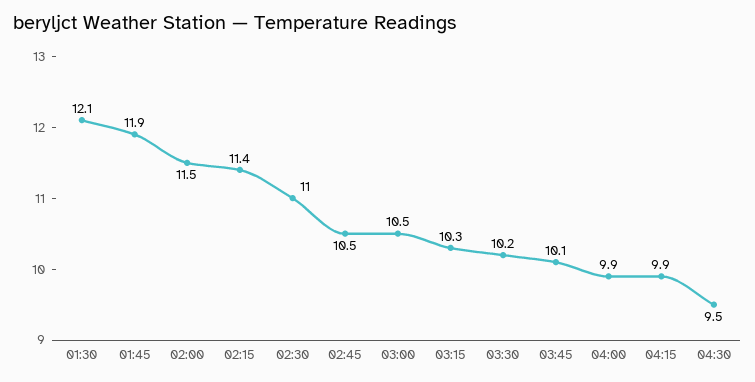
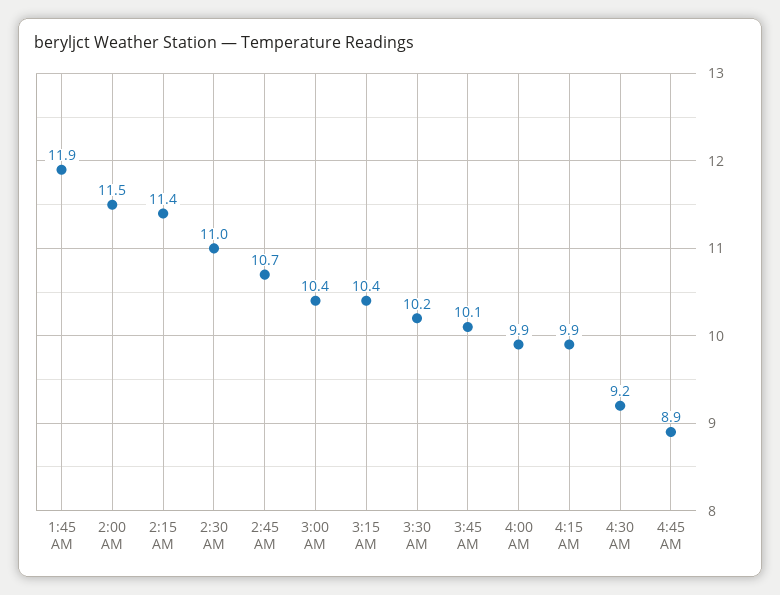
01:30: 12.1 -> none
02:45: 10.5 -> 10.7
03:00: 10.5 -> 10.4
03:15: 10.3 -> 10.4
04:30: 9.5 -> 9.2
4:45 AM: none -> 8.9

